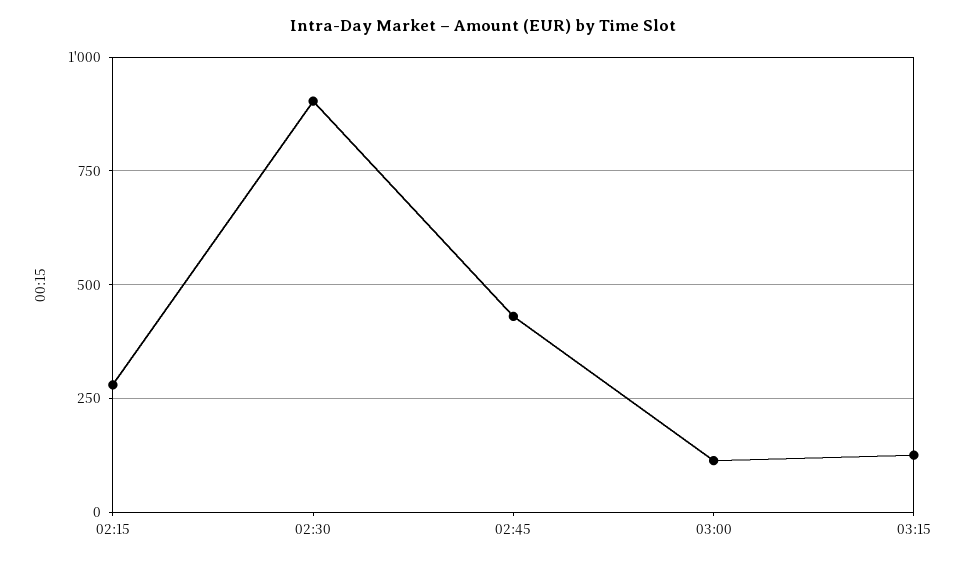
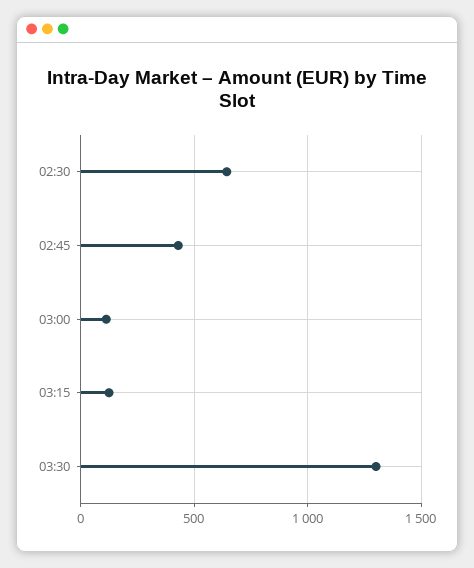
02:15: 275 -> none
02:30: 900 -> 650
03:30: none -> 1300

